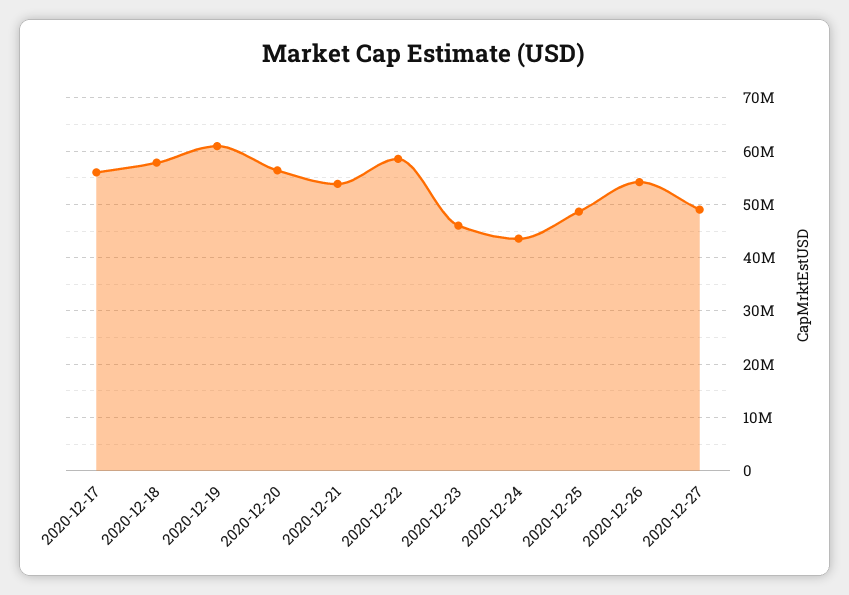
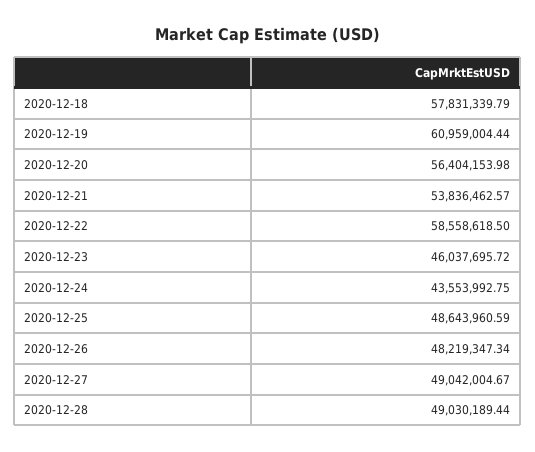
2020-12-17: 56000000 -> none
2020-12-26: 54000000 -> 48219347.34
2020-12-28: none -> 49030189.44

